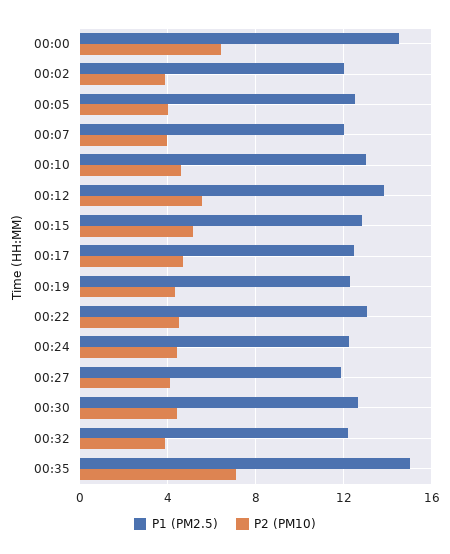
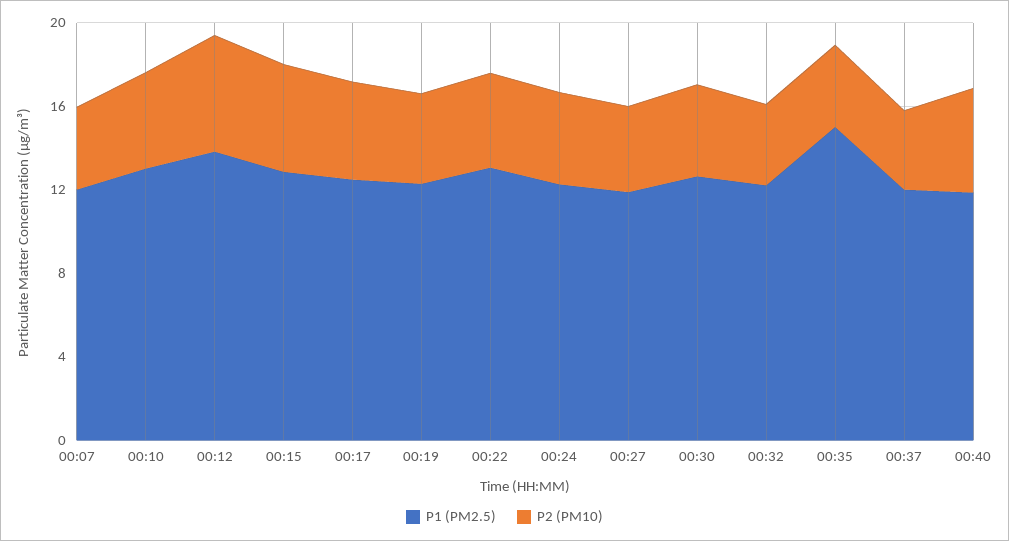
P1 (PM2.5), 00:00: 14.5 -> none
P2 (PM10), 00:00: 6.5 -> none
P1 (PM2.5), 00:02: 12 -> none
P2 (PM10), 00:02: 4 -> none
P1 (PM2.5), 00:05: 12.5 -> none
P2 (PM10), 00:05: 4 -> none
P2 (PM10), 00:35: 7 -> 4
P1 (PM2.5), 00:37: none -> 12
P2 (PM10), 00:37: none -> 4
P1 (PM2.5), 00:40: none -> 12
P2 (PM10), 00:40: none -> 5

